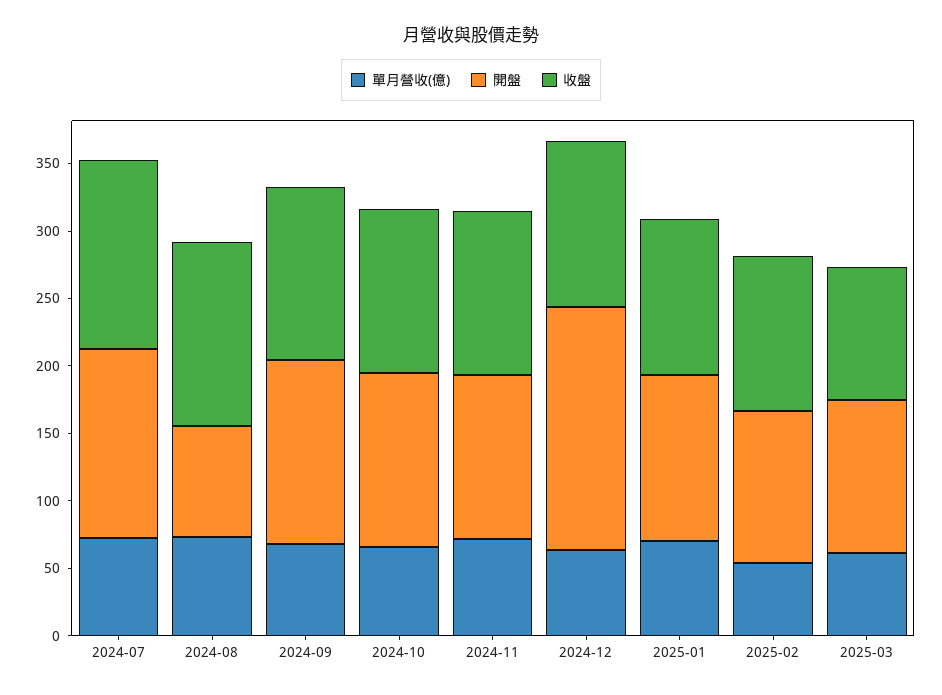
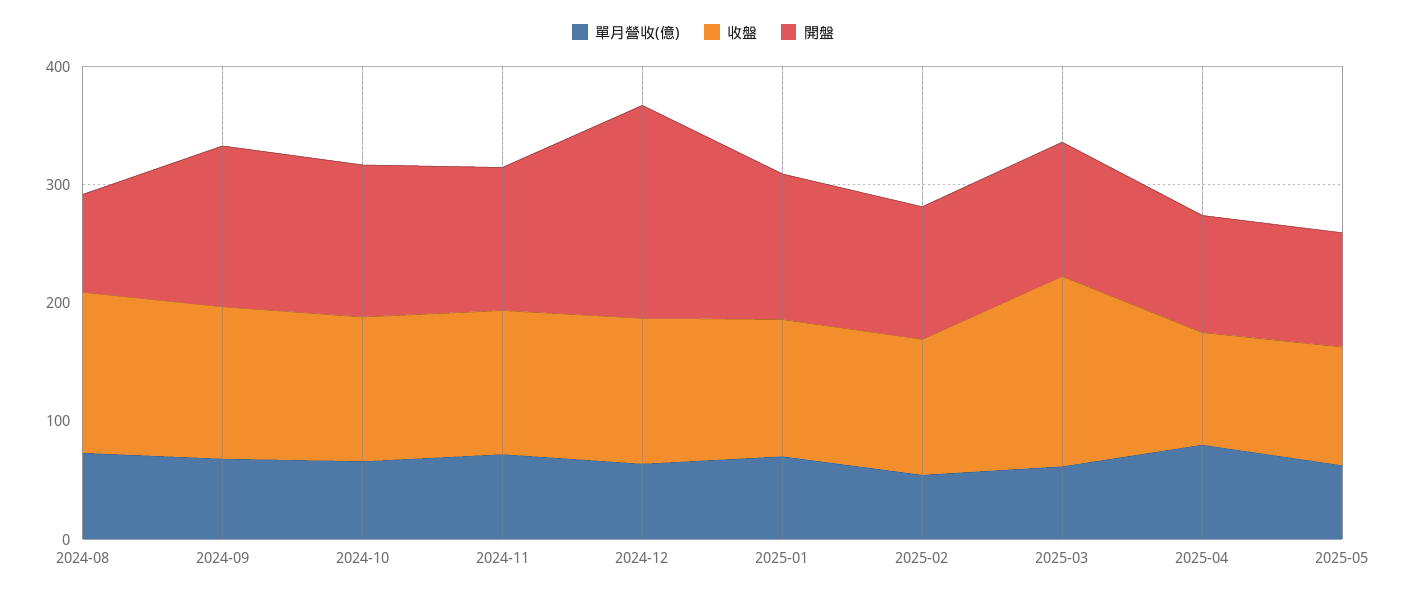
單月營收(億), 2024-07: 70 -> none
開盤, 2024-07: 140 -> none
收盤, 2024-07: 140 -> none
收盤, 2025-03: 100 -> 160
單月營收(億), 2025-04: none -> 80
收盤, 2025-04: none -> 100
開盤, 2025-04: none -> 100
單月營收(億), 2025-05: none -> 60
收盤, 2025-05: none -> 100
開盤, 2025-05: none -> 100

